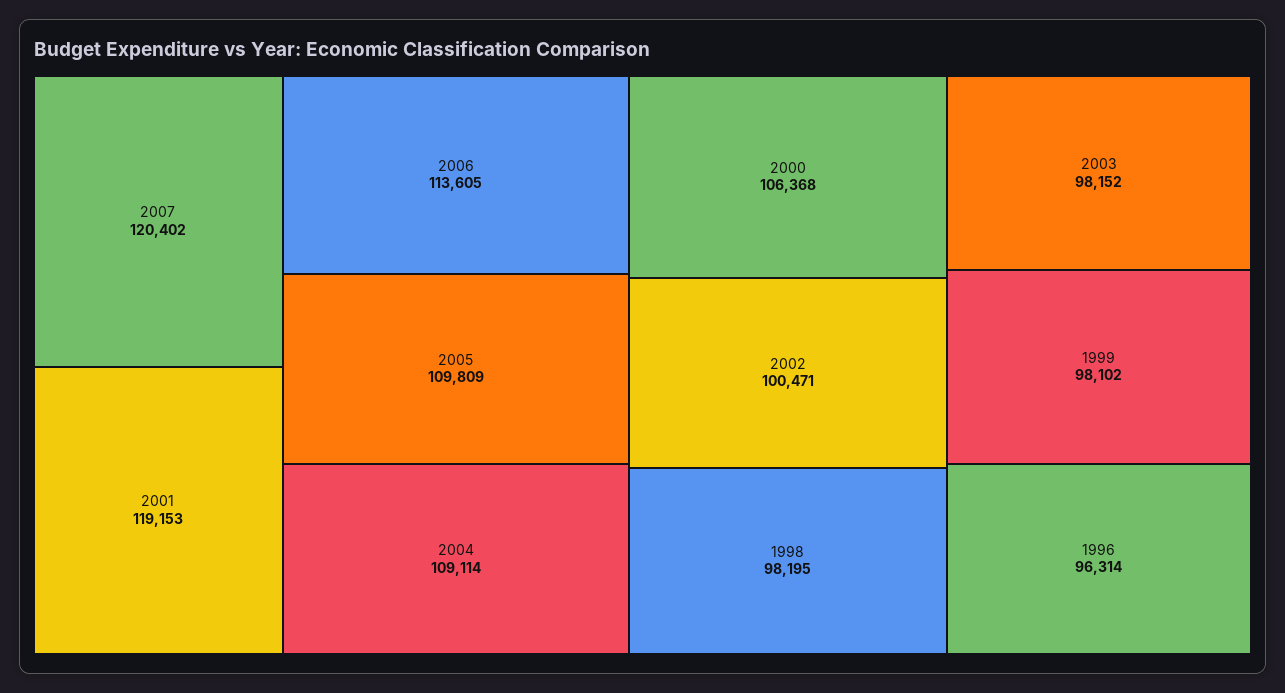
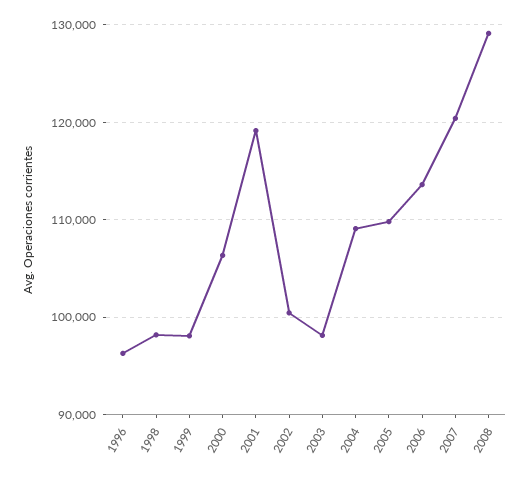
2008: none -> 129000

